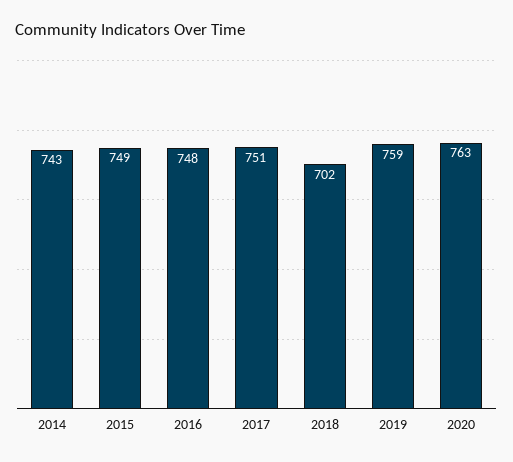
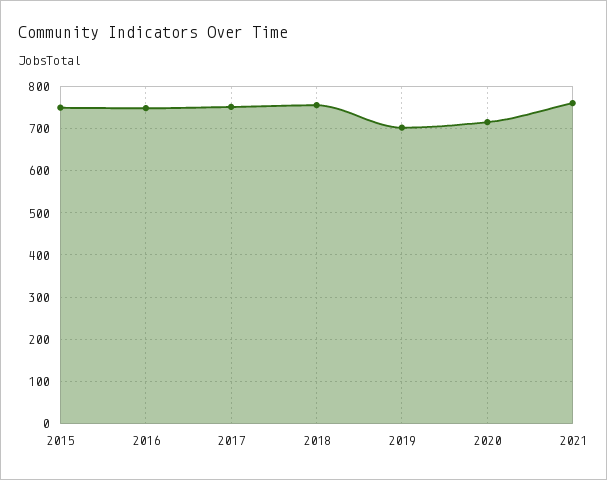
2014: 743 -> none
2018: 702 -> 760
2019: 759 -> 700
2020: 763 -> 720
2021: none -> 760

